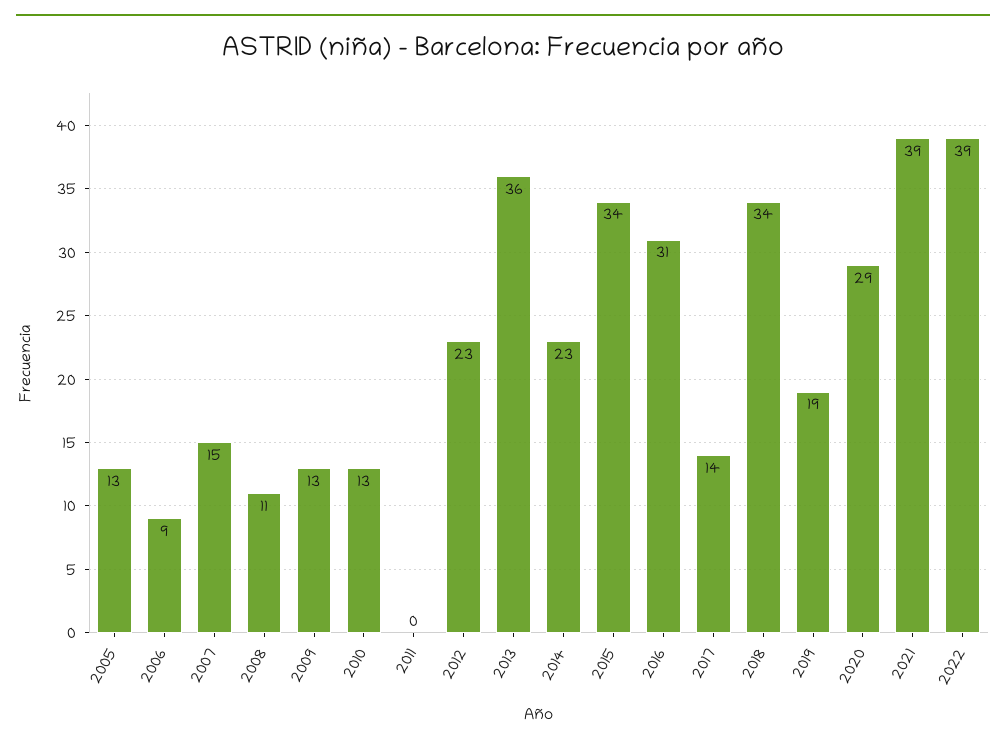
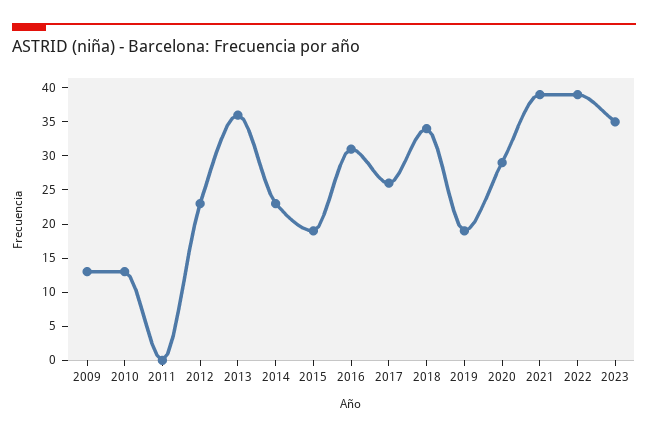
2005: 13 -> none
2006: 9 -> none
2007: 15 -> none
2008: 11 -> none
2015: 34 -> 20
2017: 14 -> 25
2023: none -> 35

